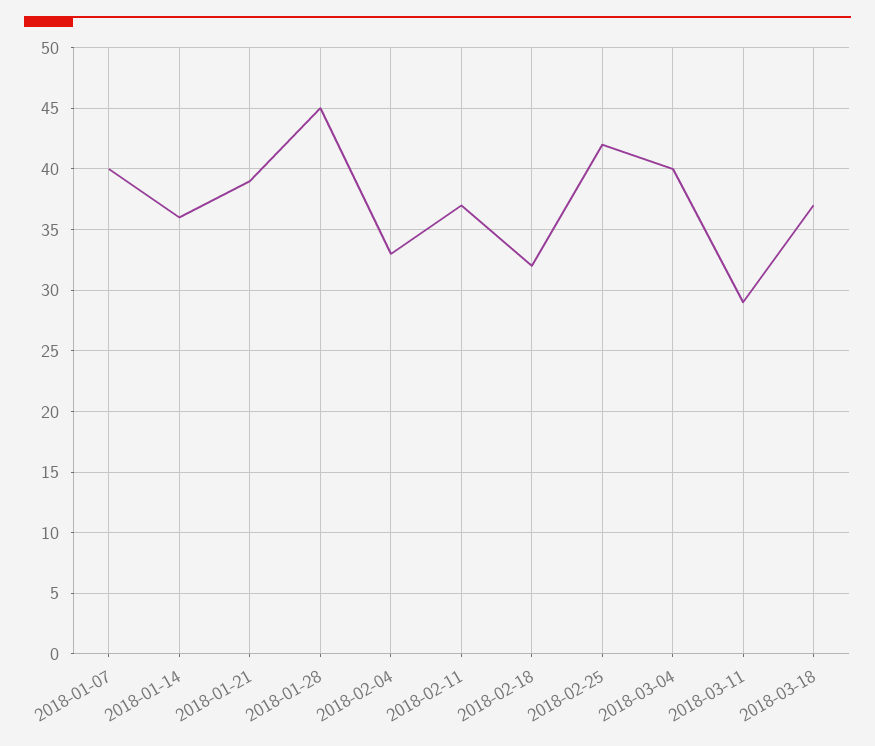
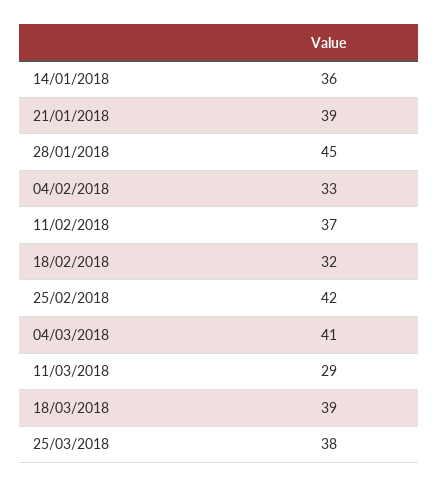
2018-01-07: 40 -> none
2018-03-04: 40 -> 41
2018-03-18: 37 -> 39
25/03/2018: none -> 38

